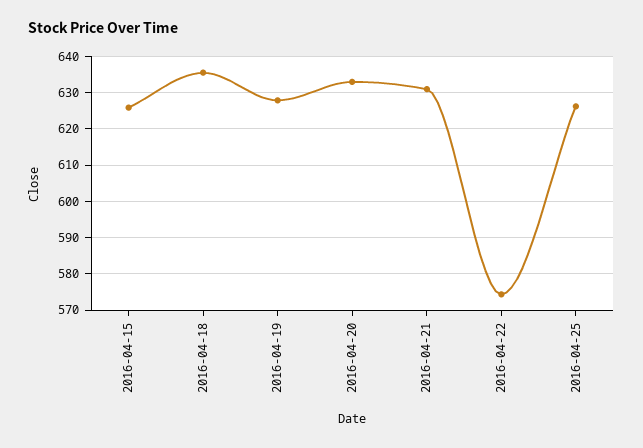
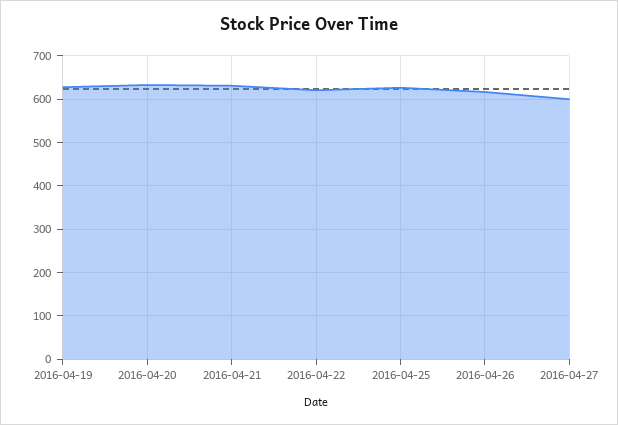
2016-04-15: 626 -> none
2016-04-18: 636 -> none
2016-04-22: 574 -> 620
2016-04-26: none -> 620
2016-04-27: none -> 600

